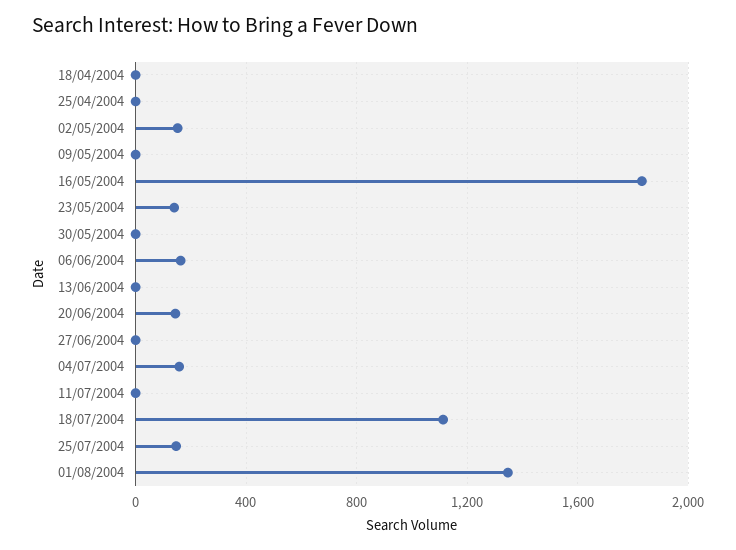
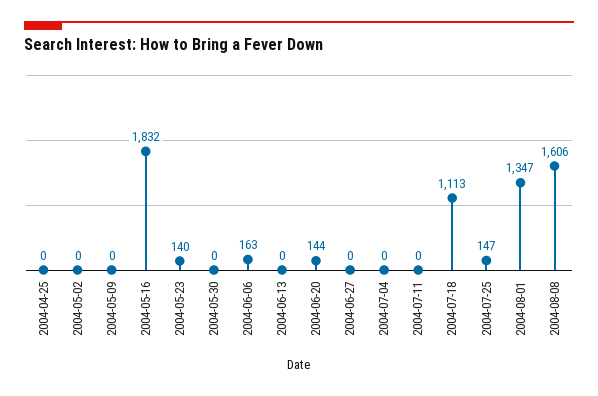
18/04/2004: 0 -> none
02/05/2004: 150 -> 0
04/07/2004: 150 -> 0
2004-08-08: none -> 1606

